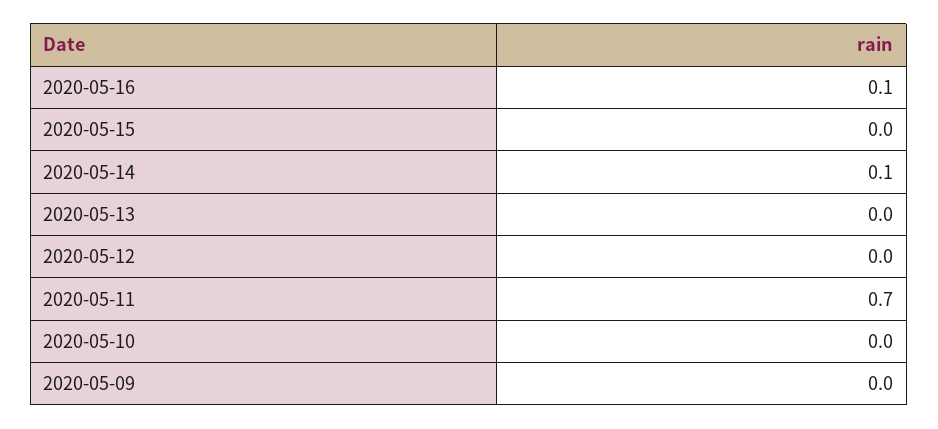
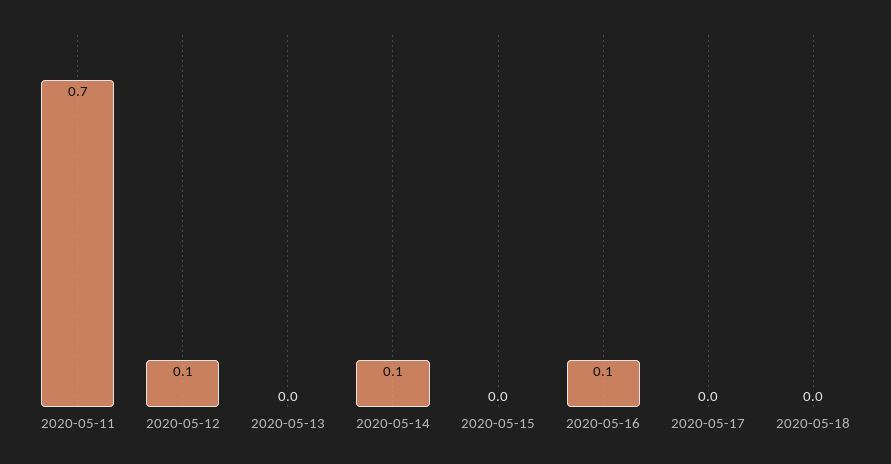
2020-05-12: 0 -> 0.1
2020-05-10: 0 -> none
2020-05-09: 0 -> none
2020-05-17: none -> 0
2020-05-18: none -> 0

